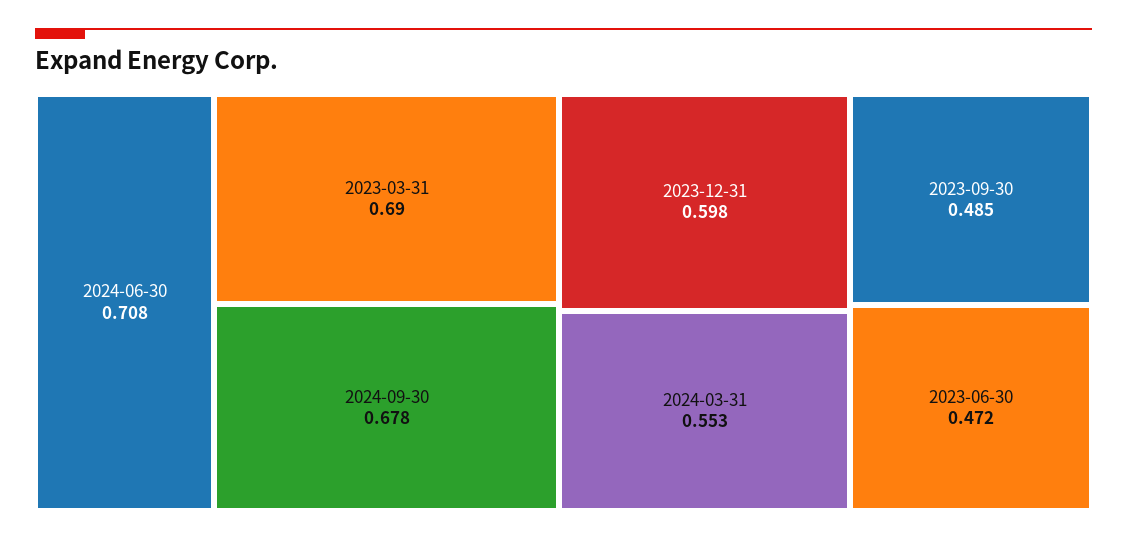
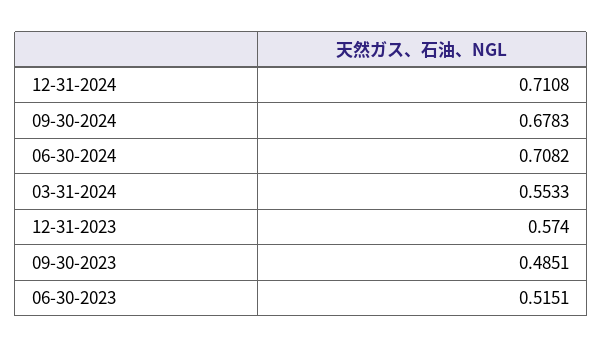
2023-03-31: 0.69 -> none
2023-12-31: 0.598 -> 0.574
2023-06-30: 0.472 -> 0.5151
12-31-2024: none -> 0.7108

